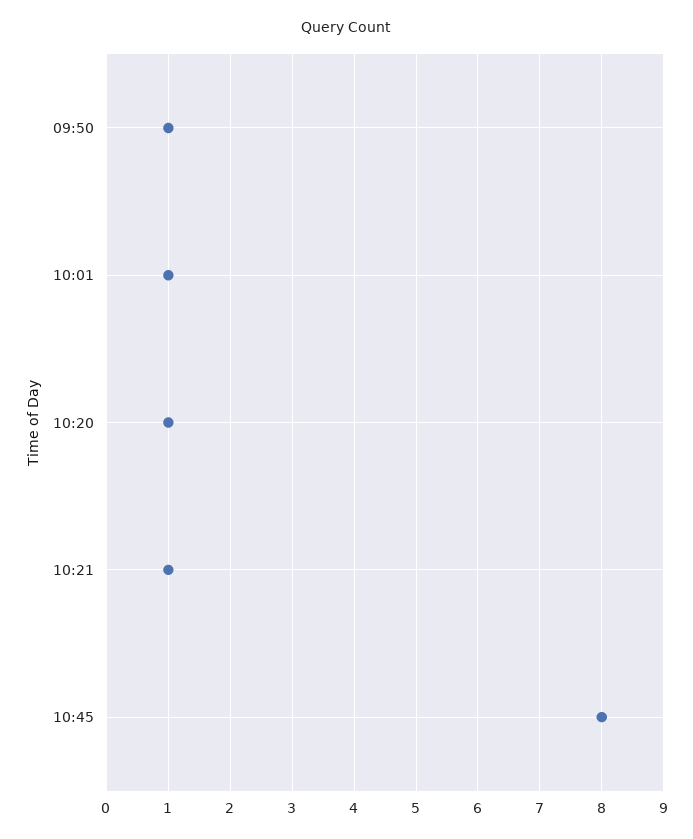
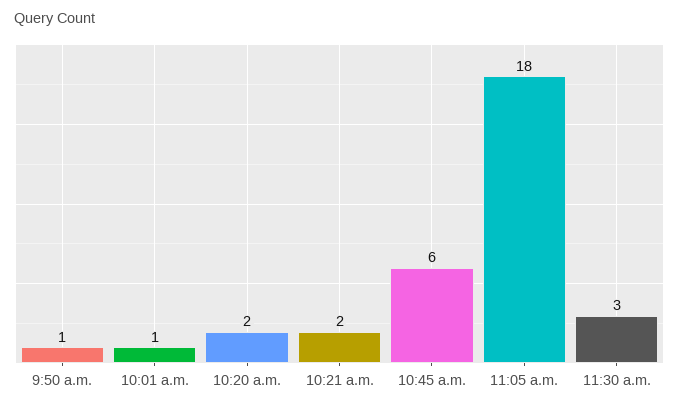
10:20: 1 -> 2
10:21: 1 -> 2
10:45: 8 -> 6
11:05 a.m.: none -> 18
11:30 a.m.: none -> 3

